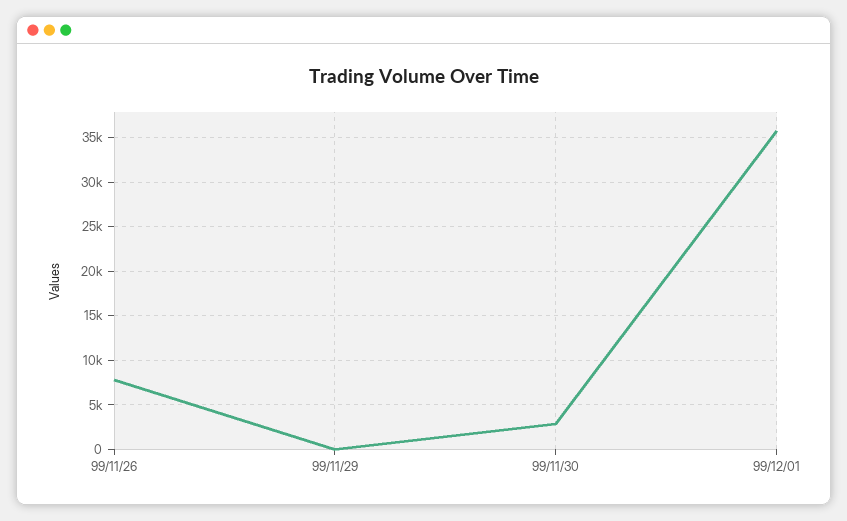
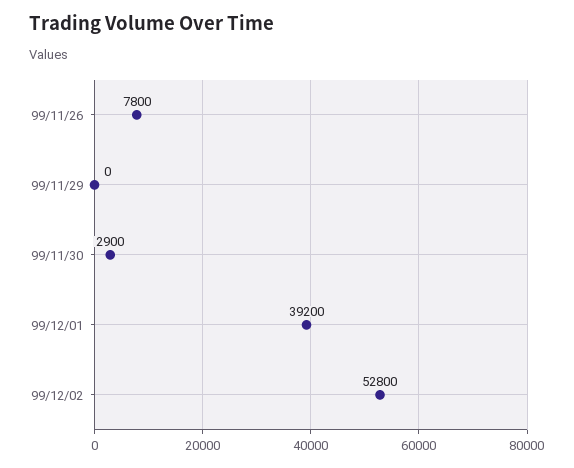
99/12/01: 36000 -> 39200
99/12/02: none -> 52800

